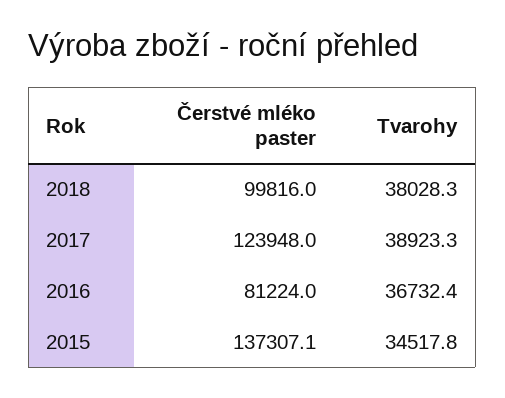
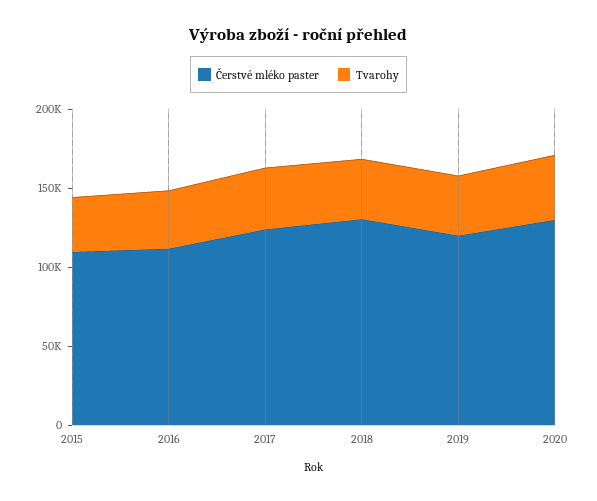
Čerstvé mléko paster, 2018: 99816 -> 130000
Čerstvé mléko paster, 2016: 81224 -> 110000
Čerstvé mléko paster, 2015: 137307.1 -> 110000
Čerstvé mléko paster, 2019: none -> 120000
Tvarohy, 2019: none -> 40000
Čerstvé mléko paster, 2020: none -> 130000
Tvarohy, 2020: none -> 40000

